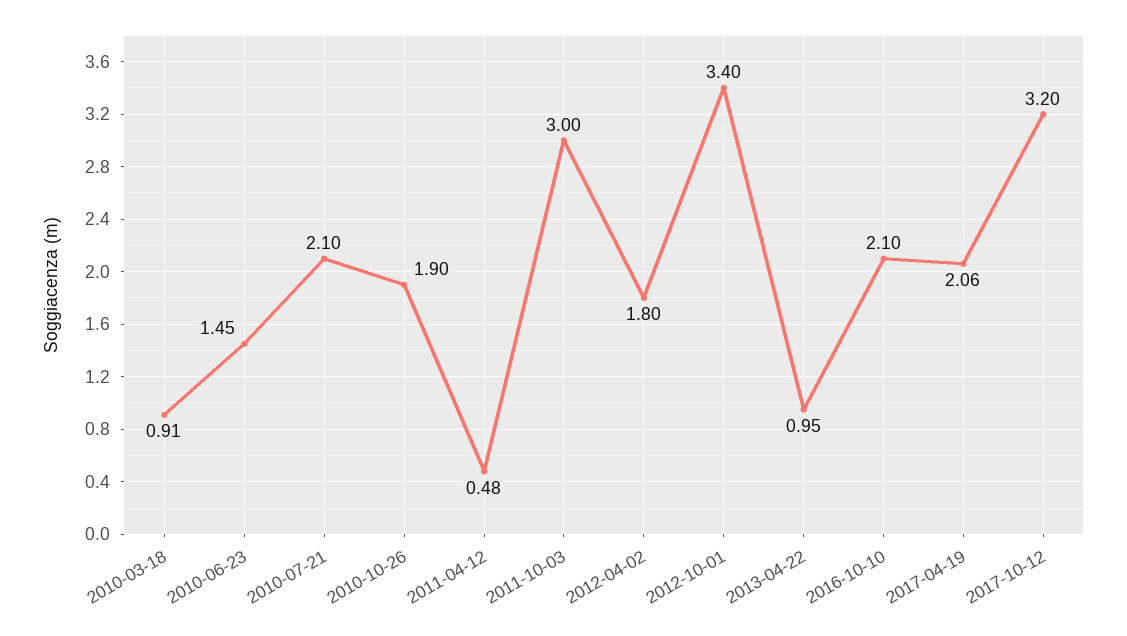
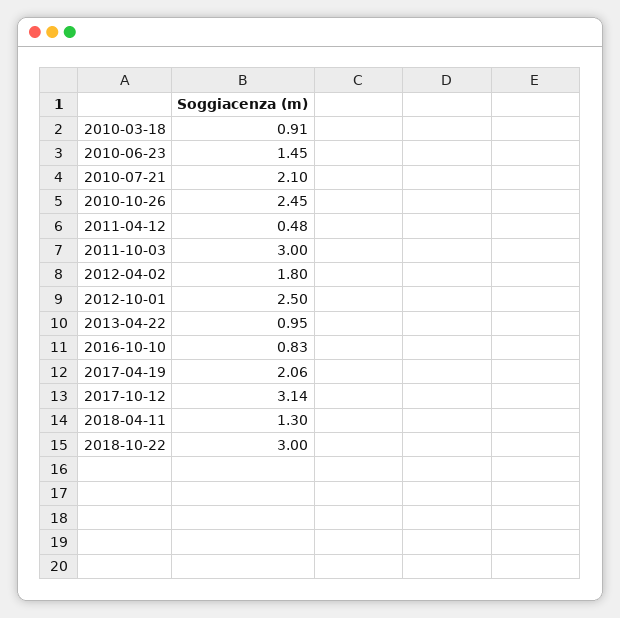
2010-10-26: 1.9 -> 2.45
2012-10-01: 3.4 -> 2.5
2016-10-10: 2.1 -> 0.83
2017-10-12: 3.2 -> 3.14
2018-04-11: none -> 1.3
2018-10-22: none -> 3

